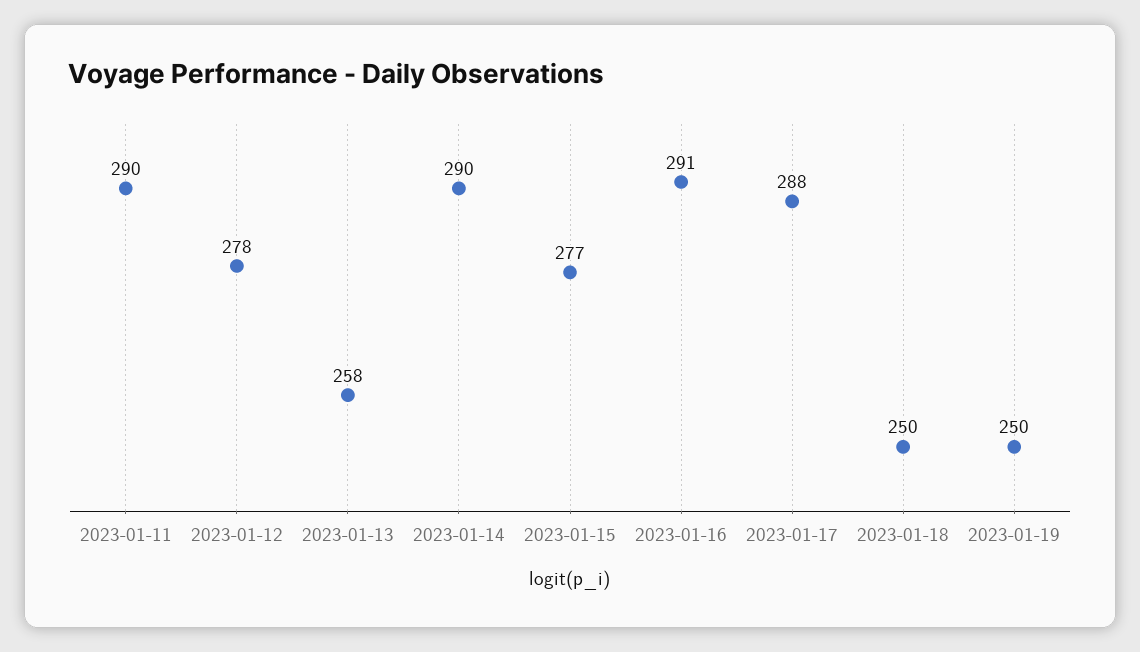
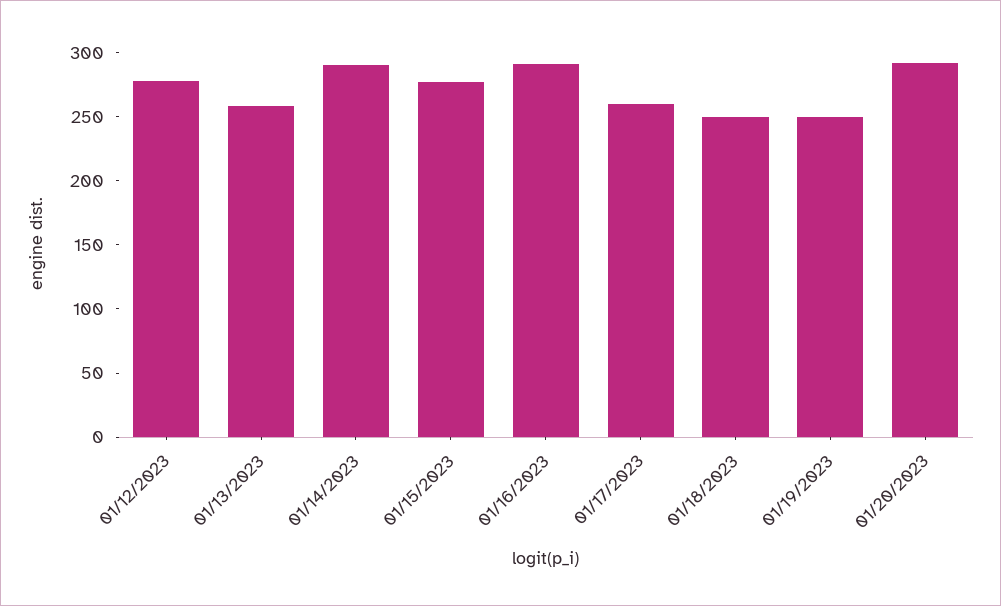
2023-01-11: 290 -> none
2023-01-17: 288 -> 260
01/20/2023: none -> 290

